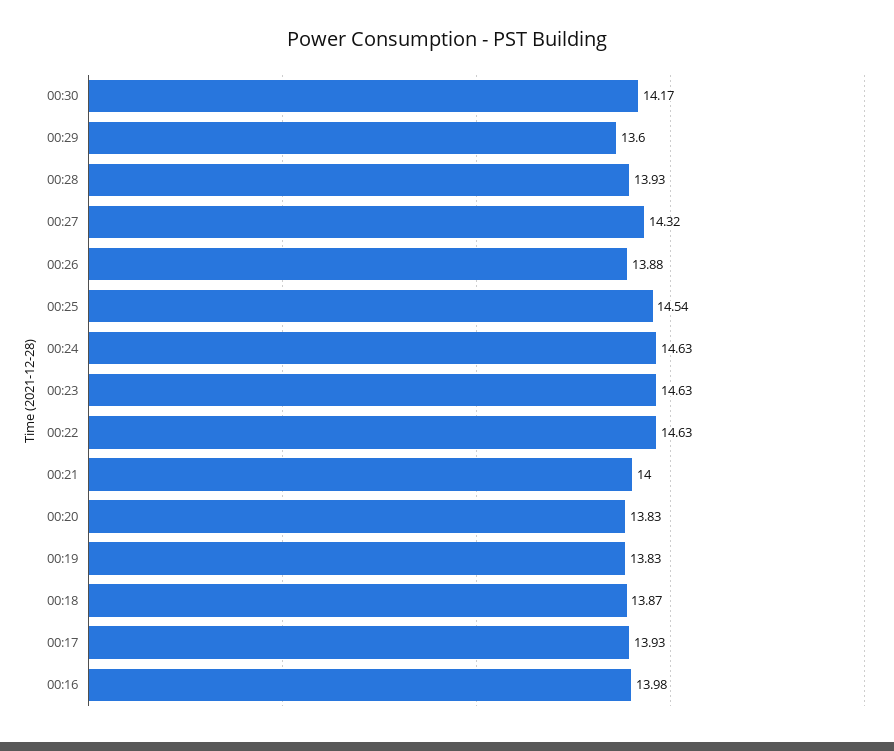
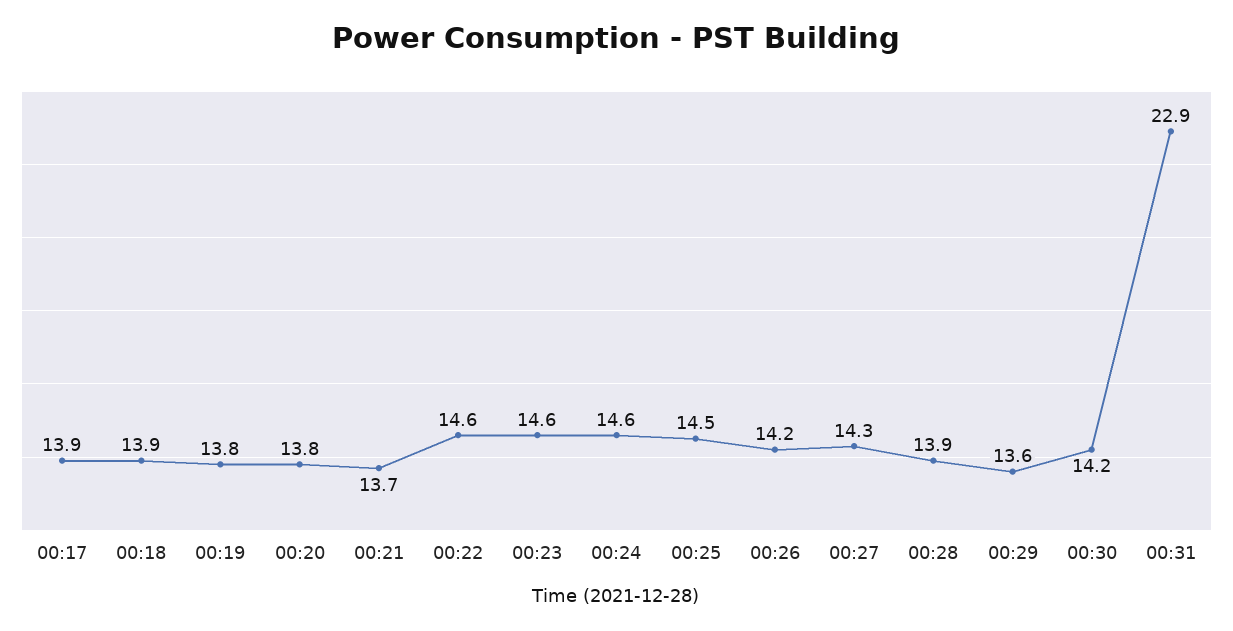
00:26: 13.88 -> 14.2
00:21: 14 -> 13.7
00:16: 13.98 -> none
00:31: none -> 22.9

